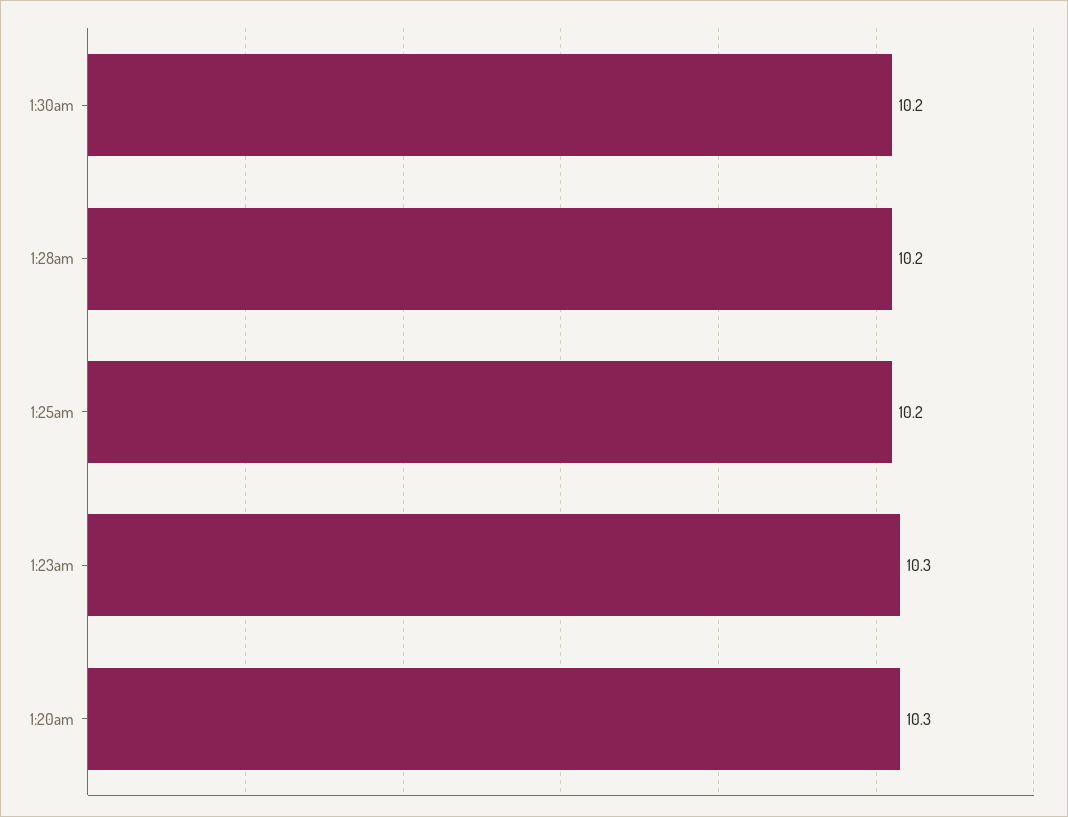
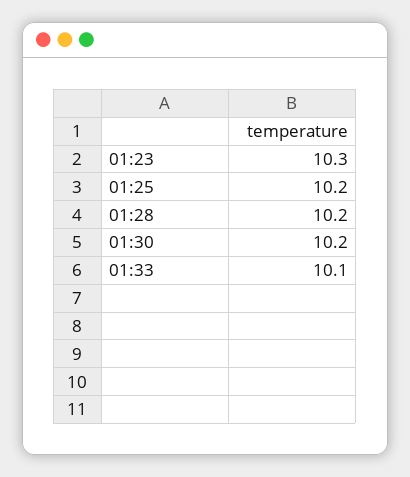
1:20am: 10.3 -> none
01:33: none -> 10.1

